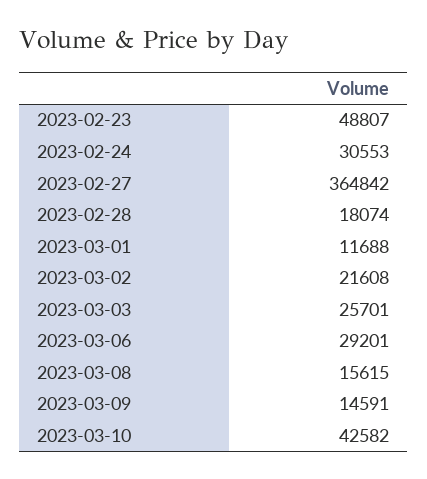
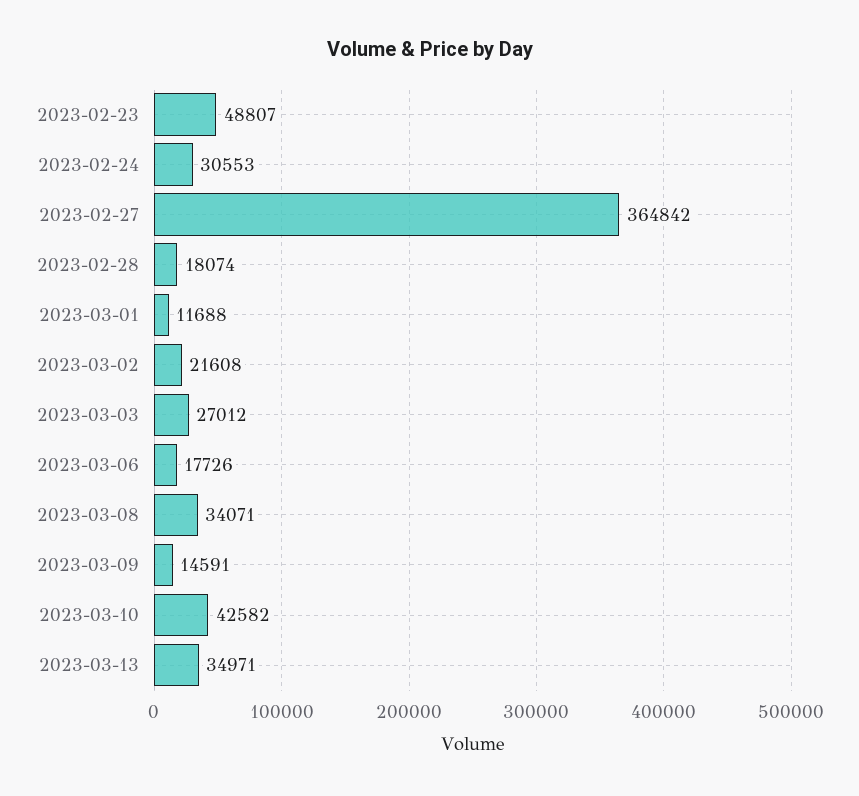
2023-03-03: 25701 -> 27012
2023-03-06: 29201 -> 17726
2023-03-08: 15615 -> 34071
2023-03-13: none -> 34971

